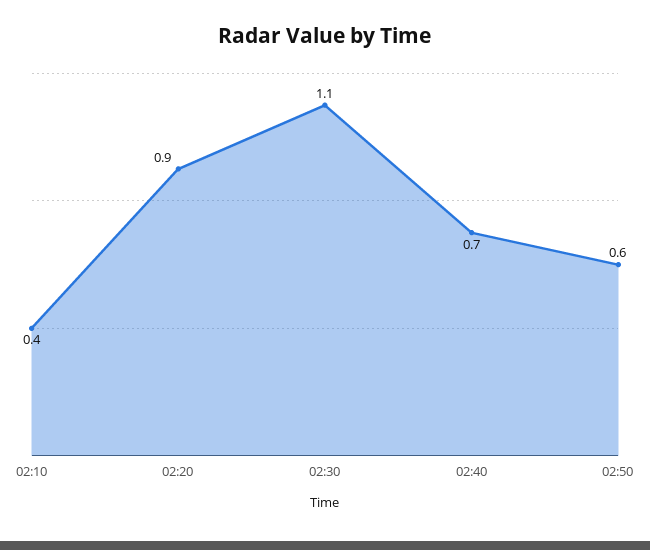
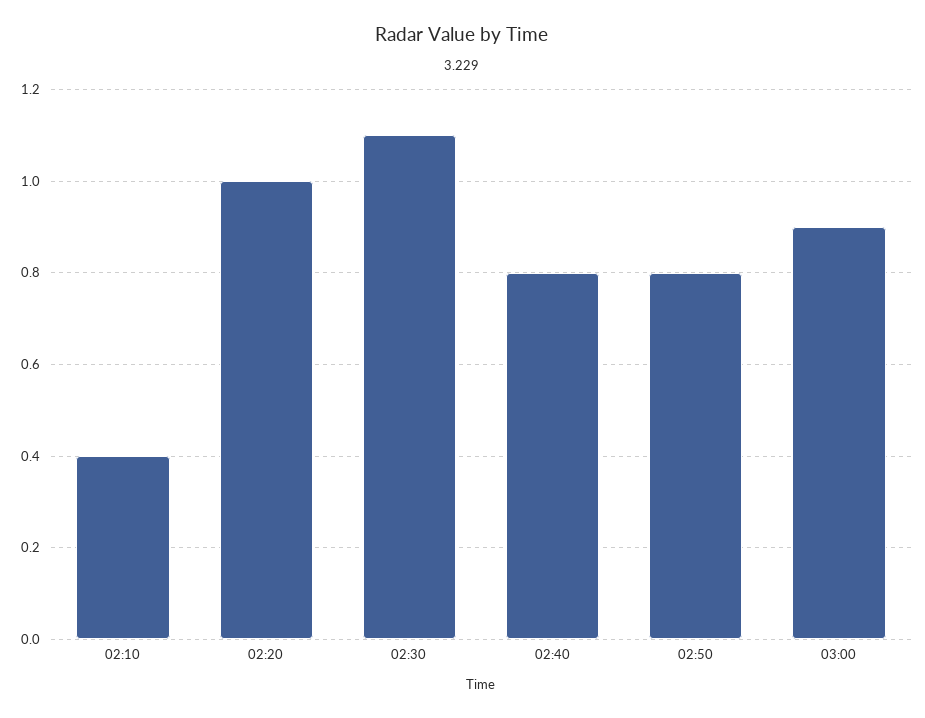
02:20: 0.9 -> 1
02:40: 0.7 -> 0.8
02:50: 0.6 -> 0.8
03:00: none -> 0.9

